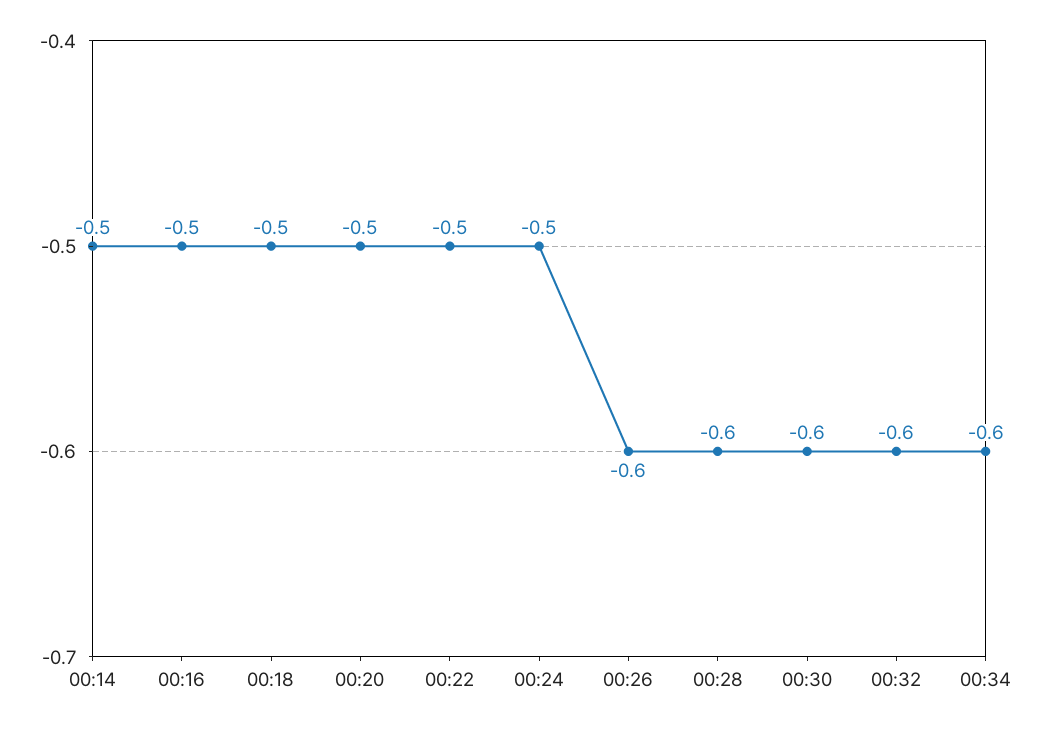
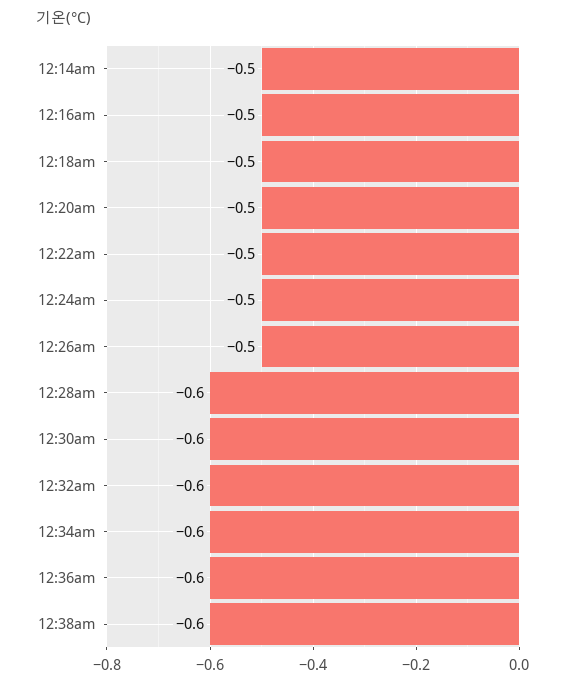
00:26: -0.6 -> -0.5
12:36am: none -> -0.6
12:38am: none -> -0.6

